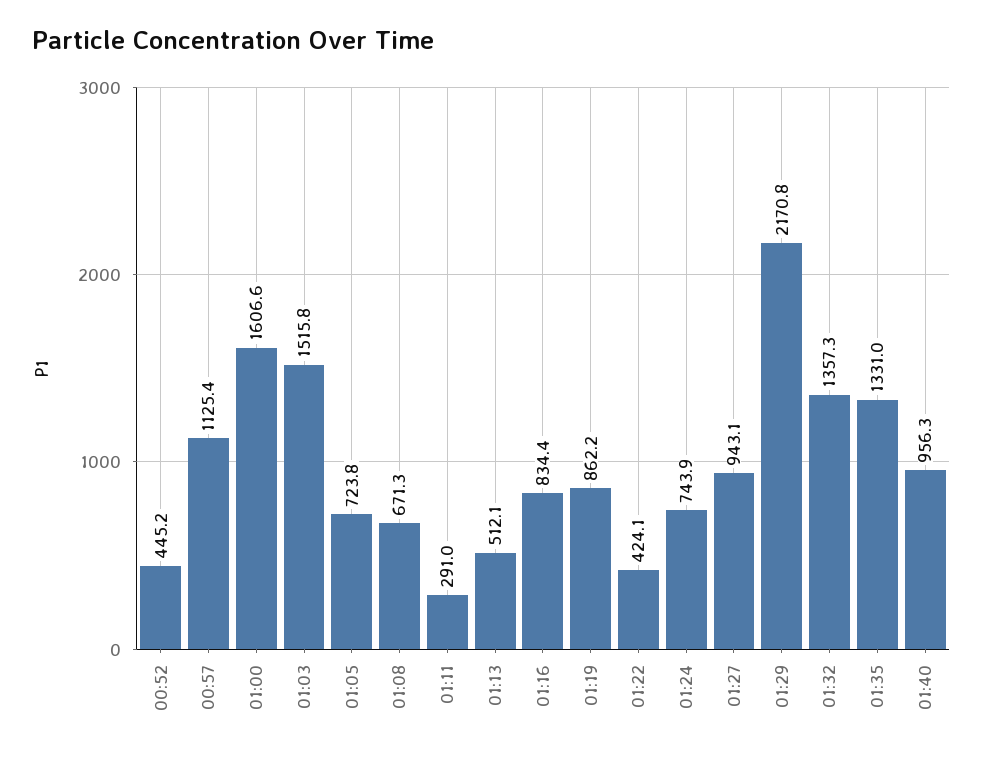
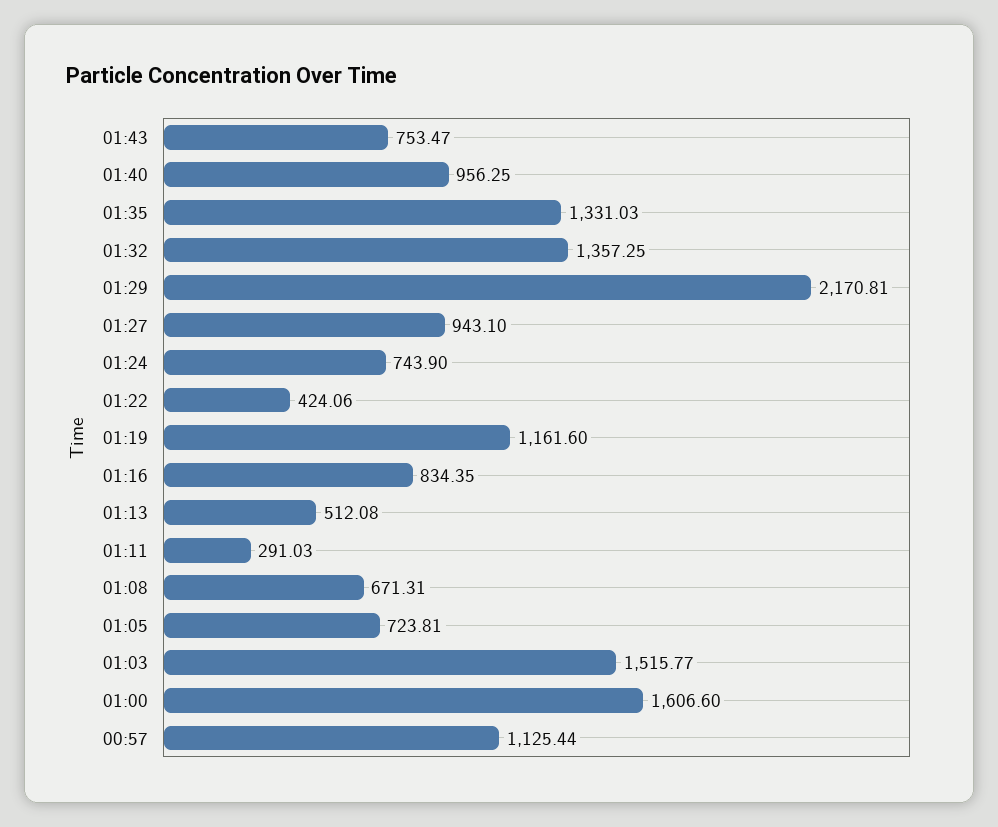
00:52: 445.2 -> none
01:19: 862.2 -> 1161.6
01:43: none -> 753.47

